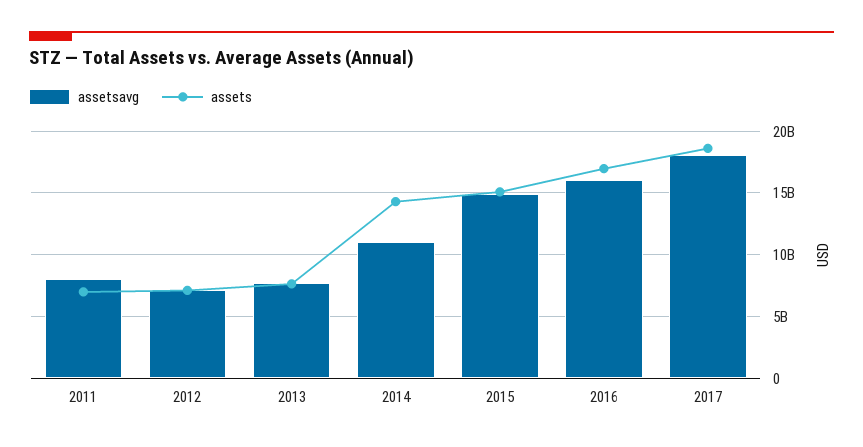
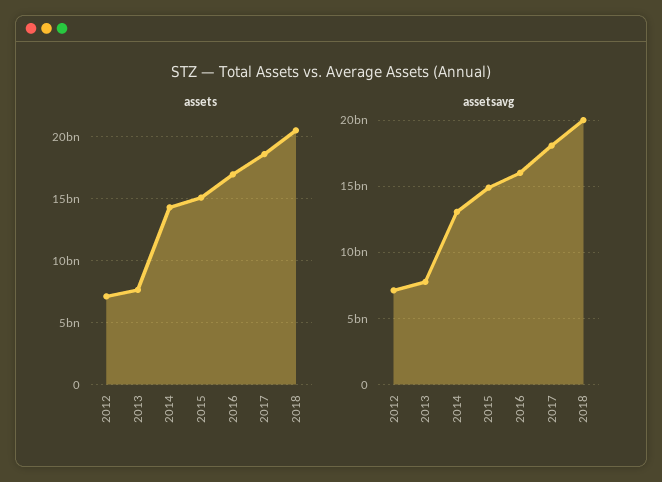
assetsavg, 2011: 8000000000 -> none
assets, 2011: 7000000000 -> none
assetsavg, 2014: 11000000000 -> 13000000000
assets, 2018: none -> 20500000000
assetsavg, 2018: none -> 20000000000

